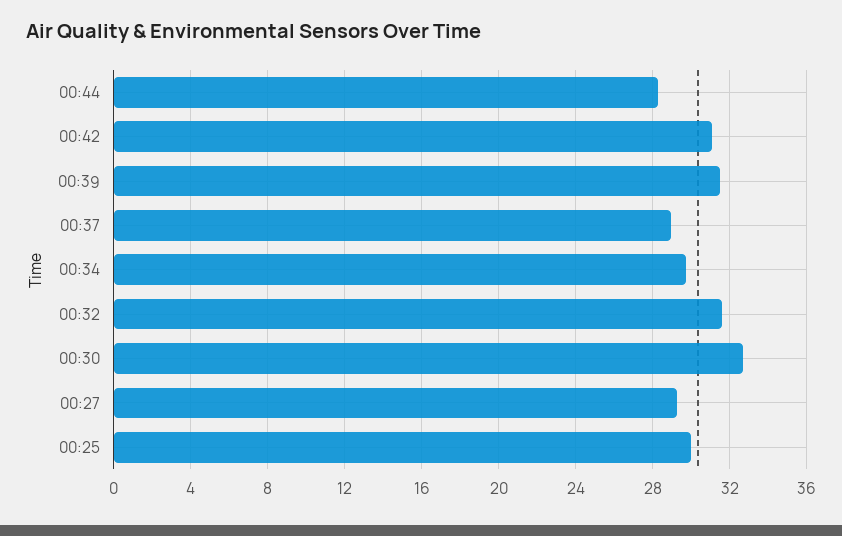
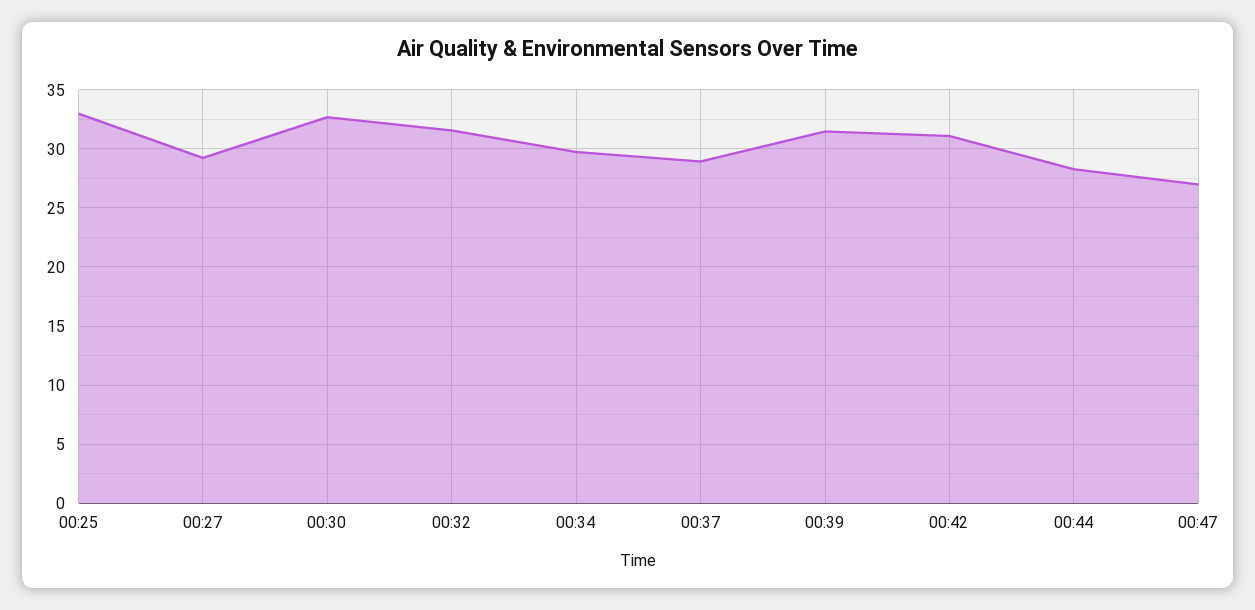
00:25: 30 -> 33
00:47: none -> 27

